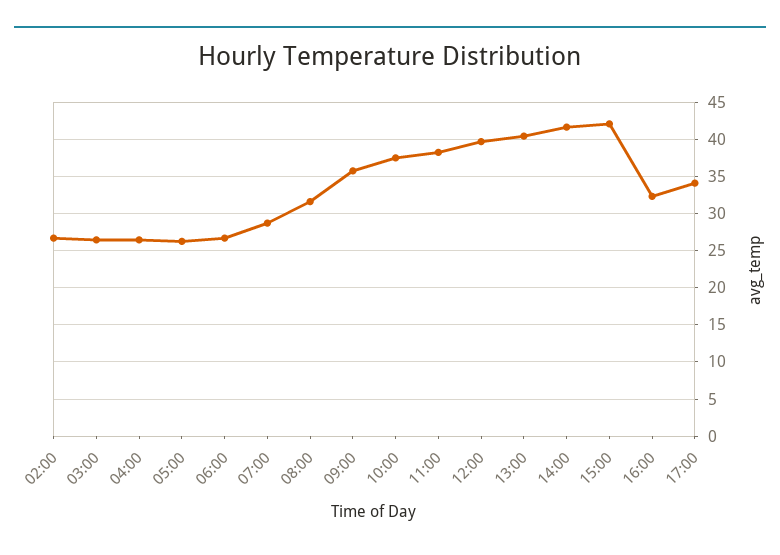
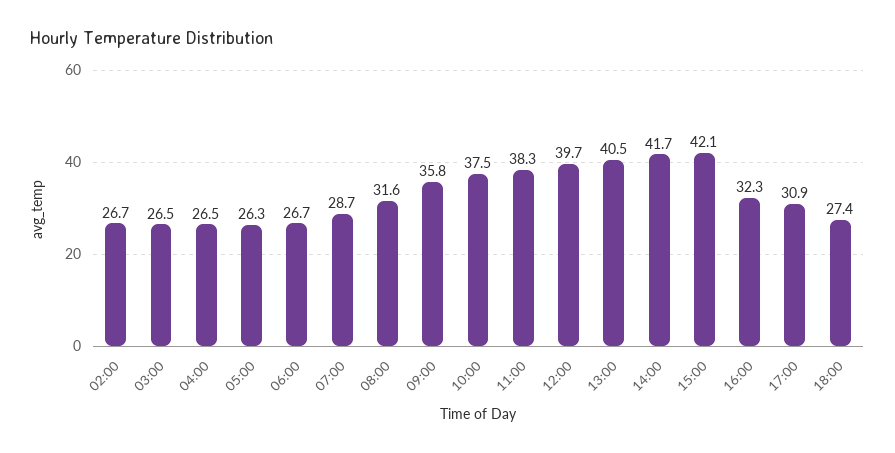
17:00: 34 -> 30.9
18:00: none -> 27.4

